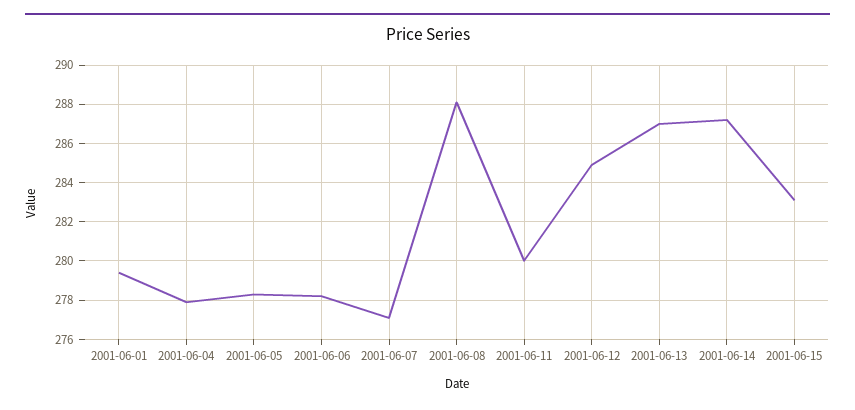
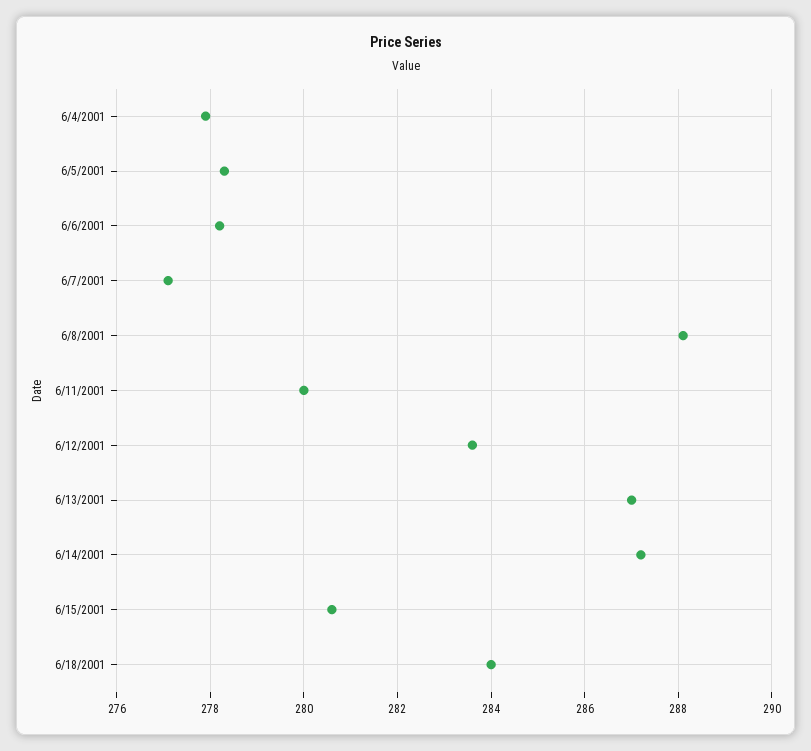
2001-06-01: 279.5 -> none
2001-06-12: 285 -> 283.5
2001-06-15: 283 -> 280.5
6/18/2001: none -> 284

